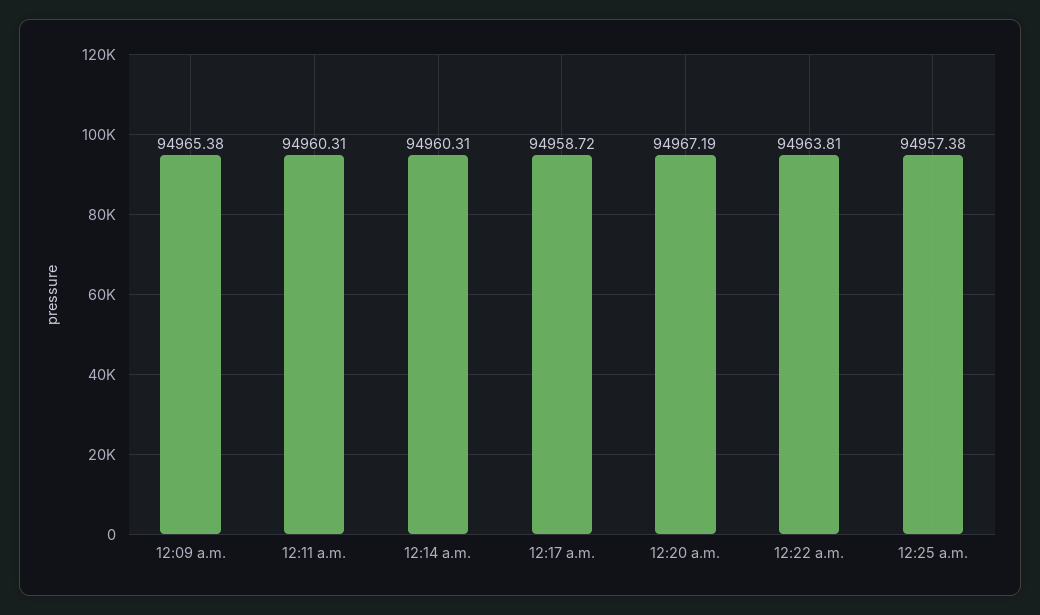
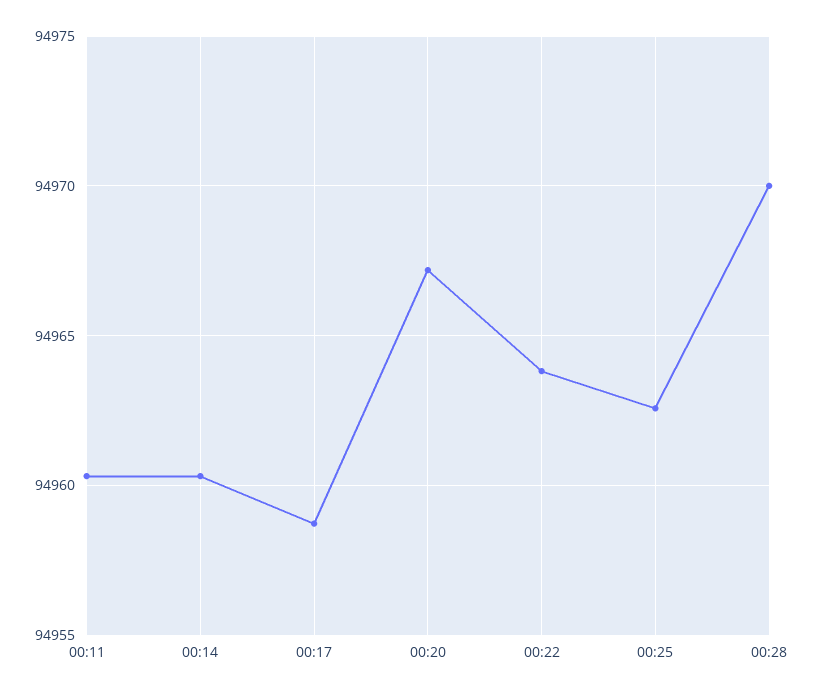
12:09 a.m.: 94965.38 -> none
12:25 a.m.: 94957.38 -> 94962.5
00:28: none -> 94970

